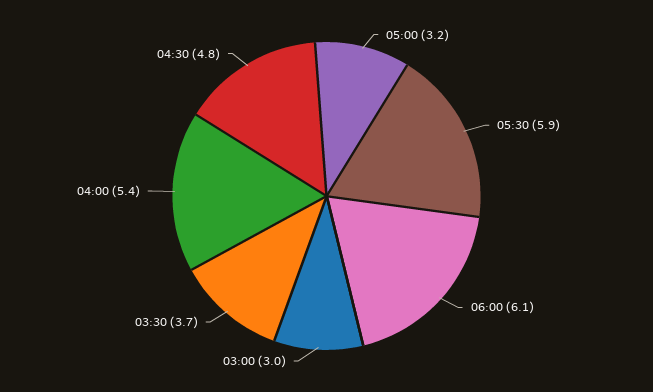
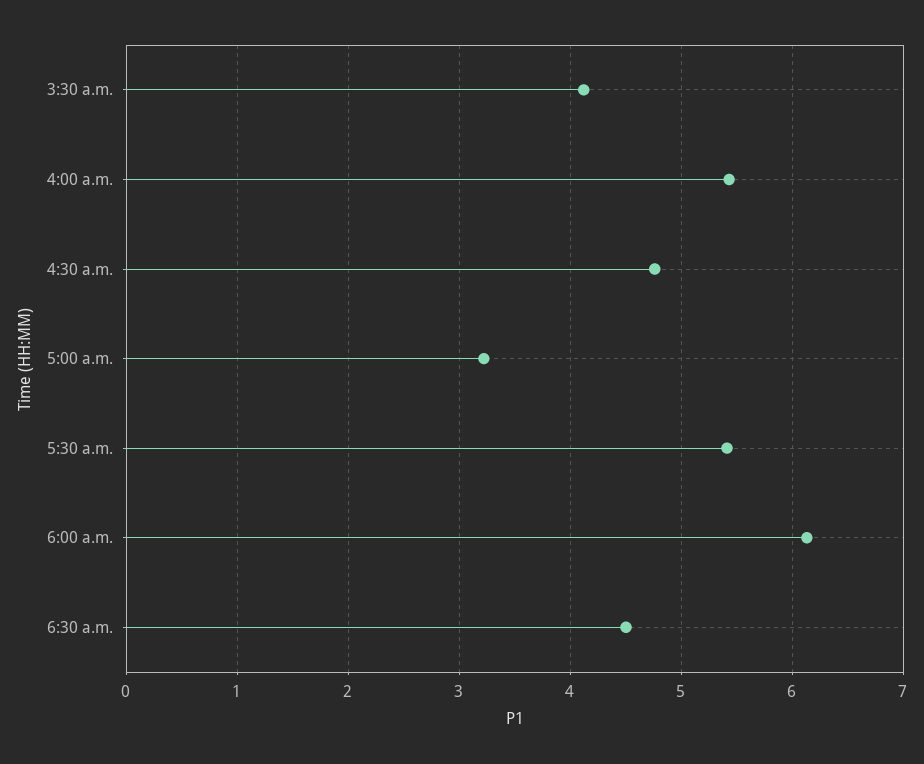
05:30: 5.9 -> 5.4
03:00: 3 -> none
03:30: 3.7 -> 4.1
6:30 a.m.: none -> 4.5

